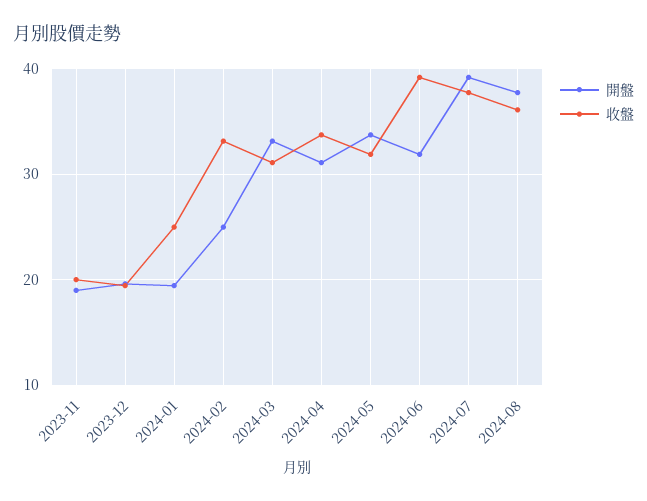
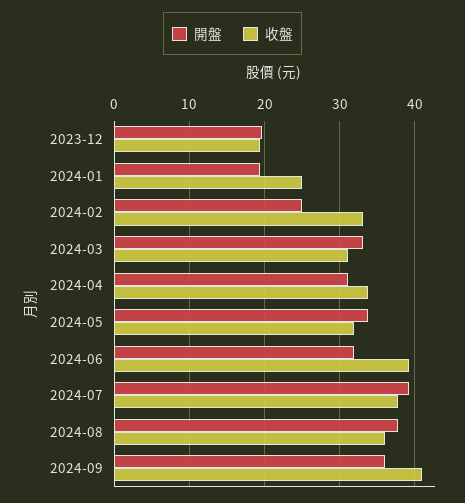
開盤, 2023-11: 19 -> none
收盤, 2023-11: 20 -> none
開盤, 2024-09: none -> 36
收盤, 2024-09: none -> 41

